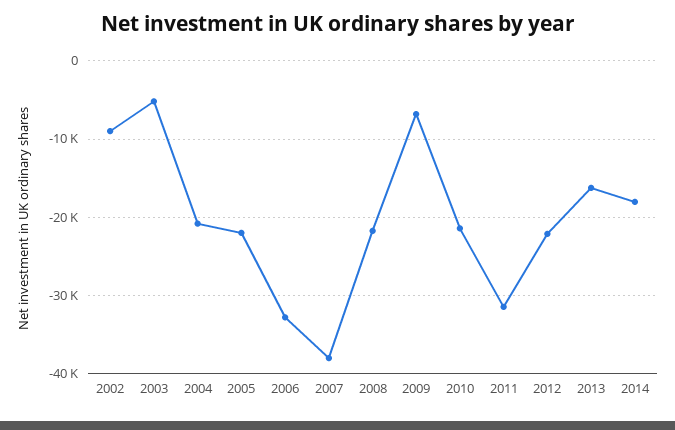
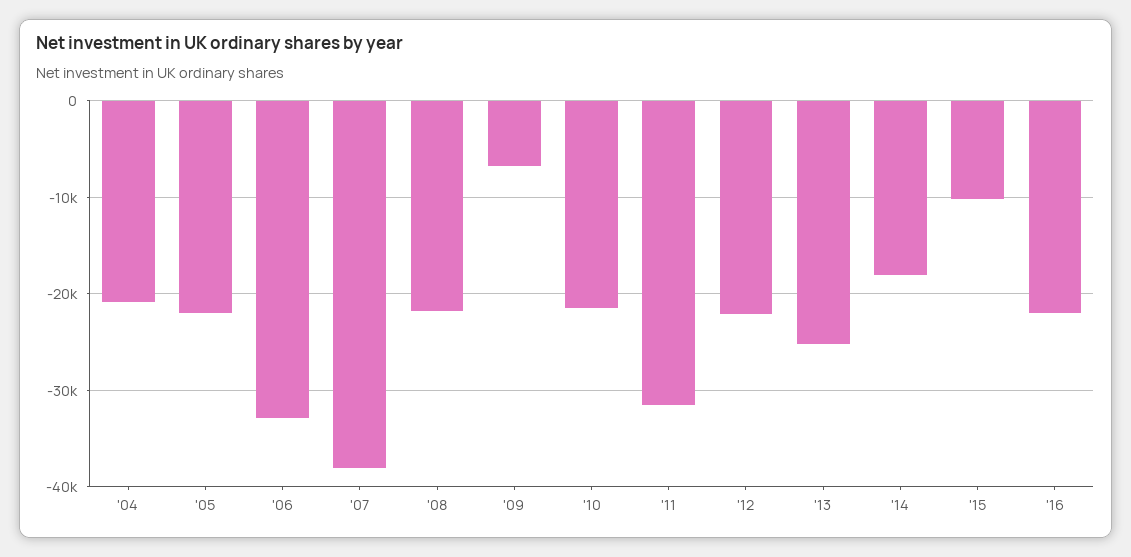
2002: -9000 -> none
2003: -5000 -> none
2013: -16000 -> -25000
'15: none -> -10000
'16: none -> -22000

